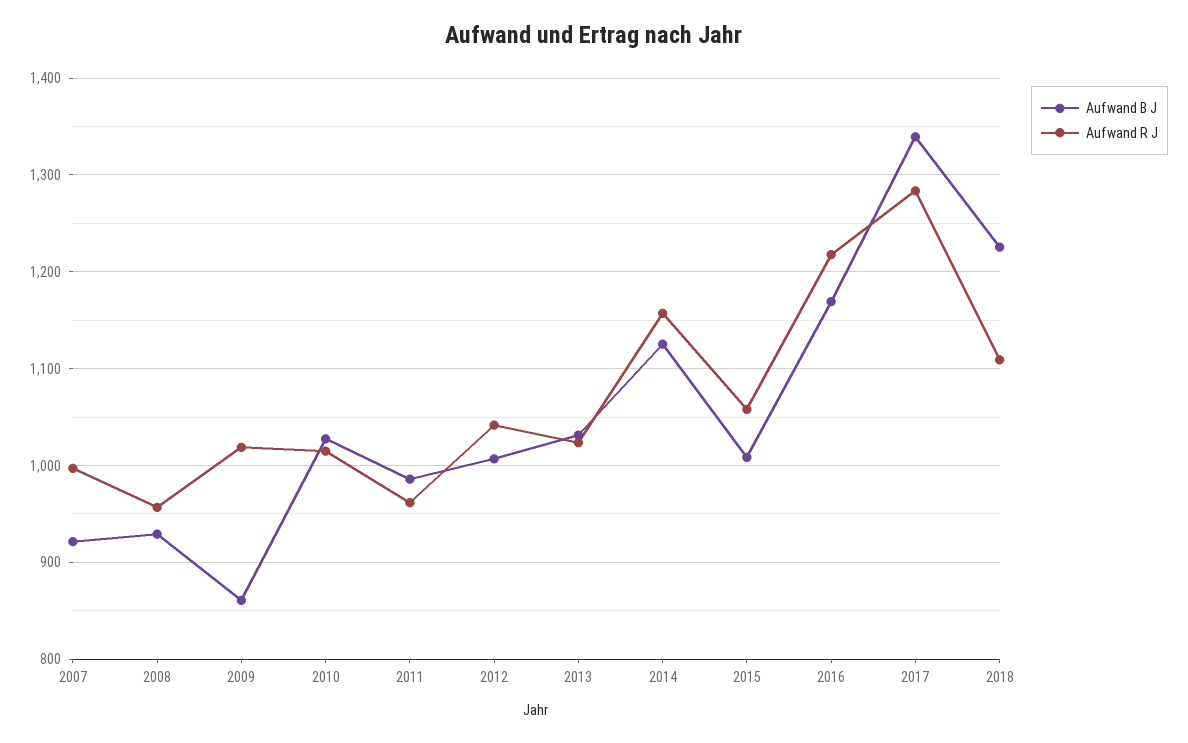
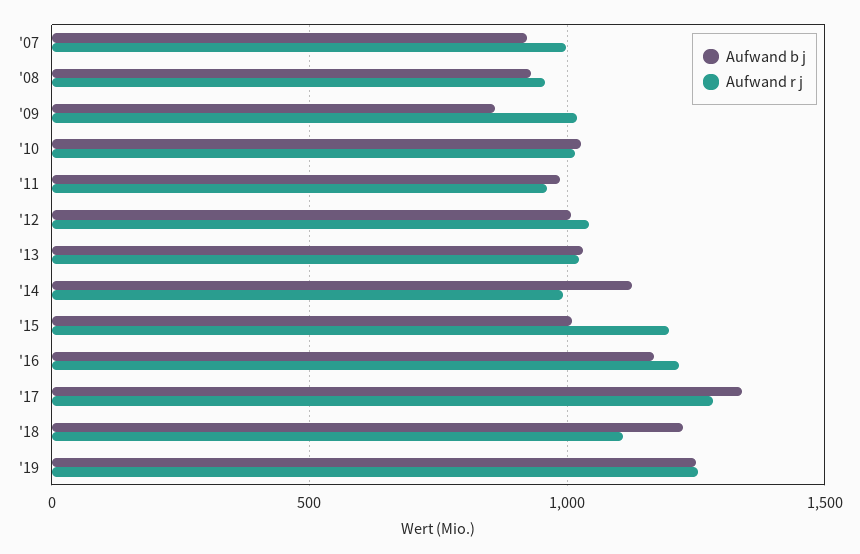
Aufwand R J, 2014: 1160 -> 1000
Aufwand R J, 2015: 1060 -> 1200
Aufwand B J, '19: none -> 1250
Aufwand R J, '19: none -> 1250

